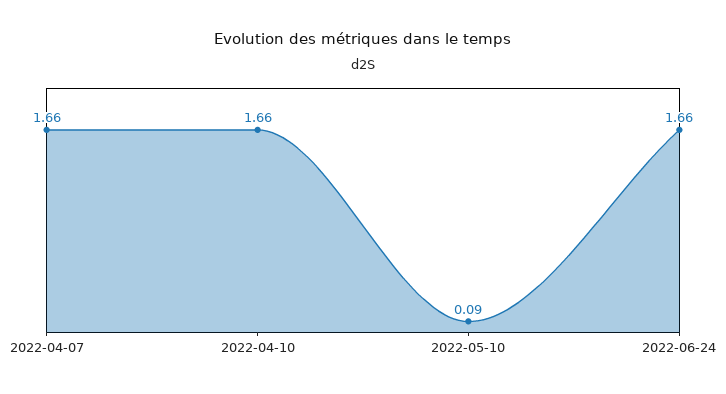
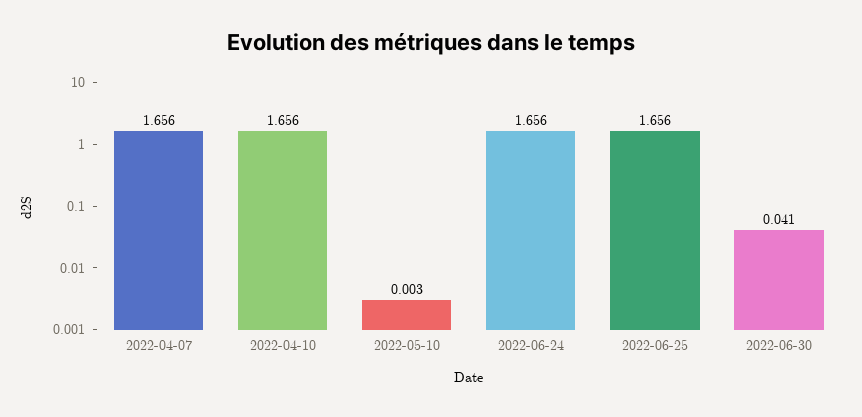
2022-05-10: 0.09 -> 0.003
2022-06-25: none -> 1.656
2022-06-30: none -> 0.041

